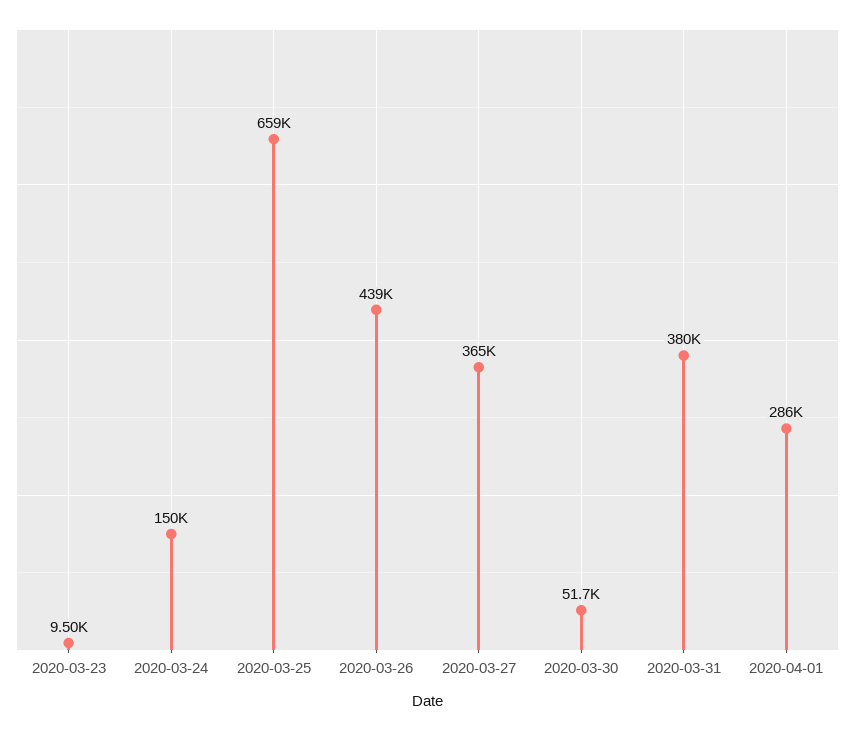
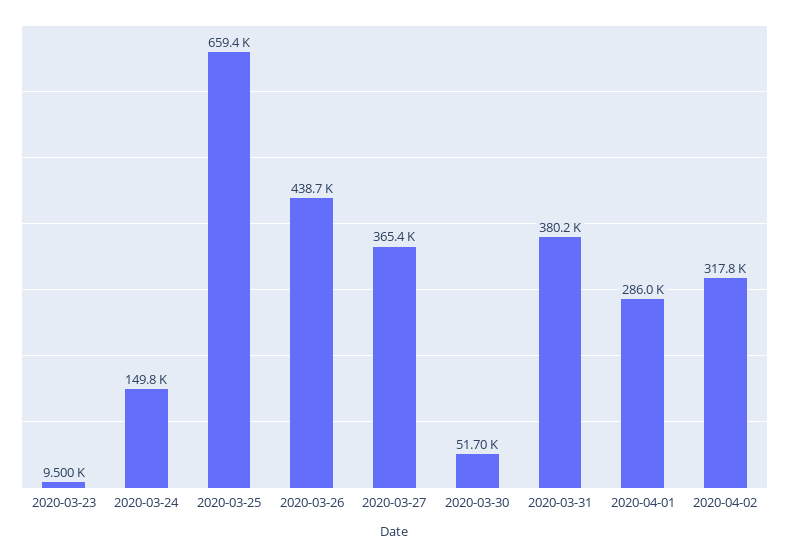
2020-04-02: none -> 317800

